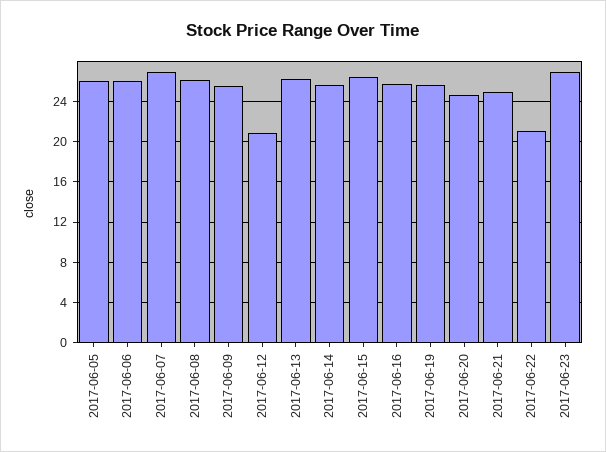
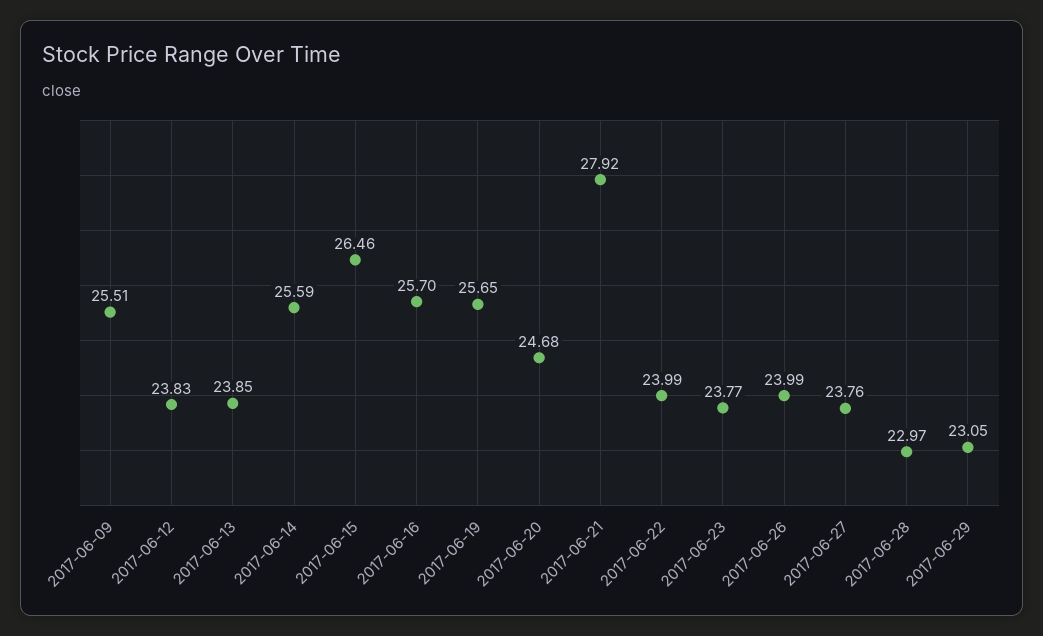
2017-06-05: 26 -> none
2017-06-06: 26 -> none
2017-06-07: 27 -> none
2017-06-08: 26 -> none
2017-06-12: 21 -> 23.83
2017-06-13: 26 -> 23.85
2017-06-21: 25 -> 27.92
2017-06-22: 21 -> 23.99
2017-06-23: 27 -> 23.77
2017-06-26: none -> 23.99
2017-06-27: none -> 23.76
2017-06-28: none -> 22.97
2017-06-29: none -> 23.05

